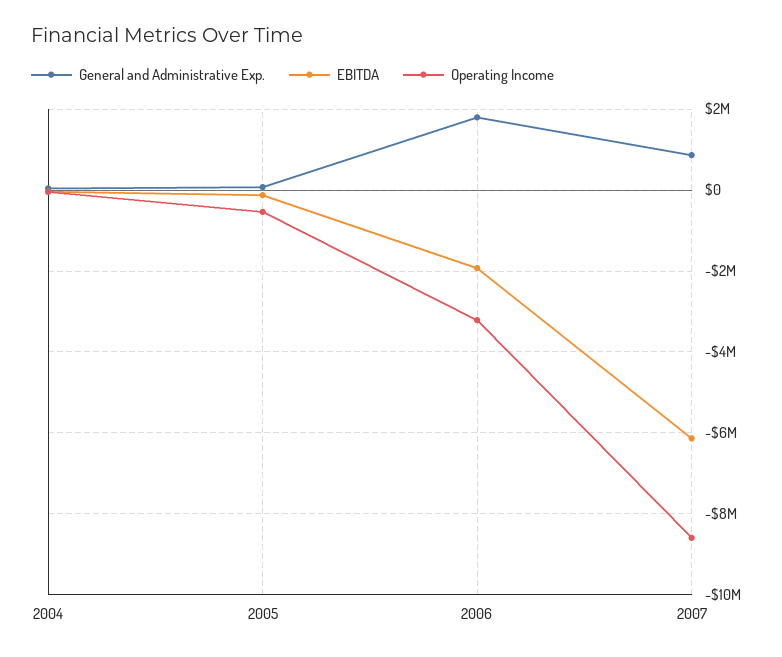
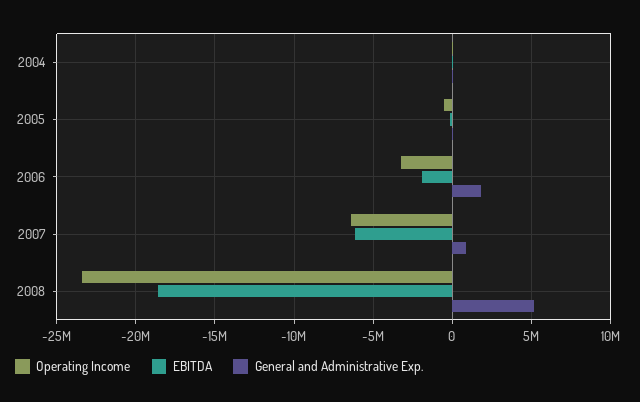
Operating Income, 2007: -8600000 -> -6500000
Operating Income, 2008: none -> -23500000
EBITDA, 2008: none -> -18500000
General and Administrative Exp., 2008: none -> 5000000

